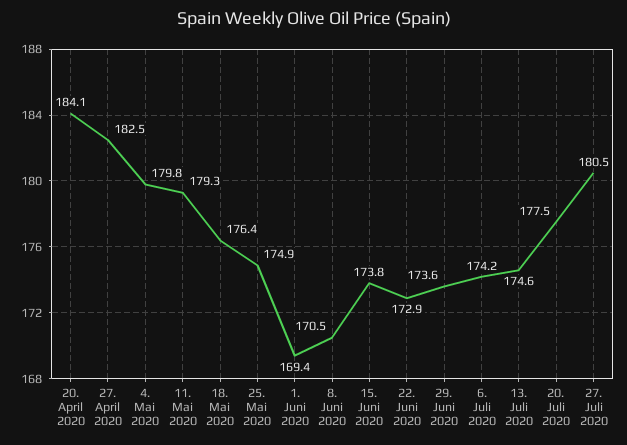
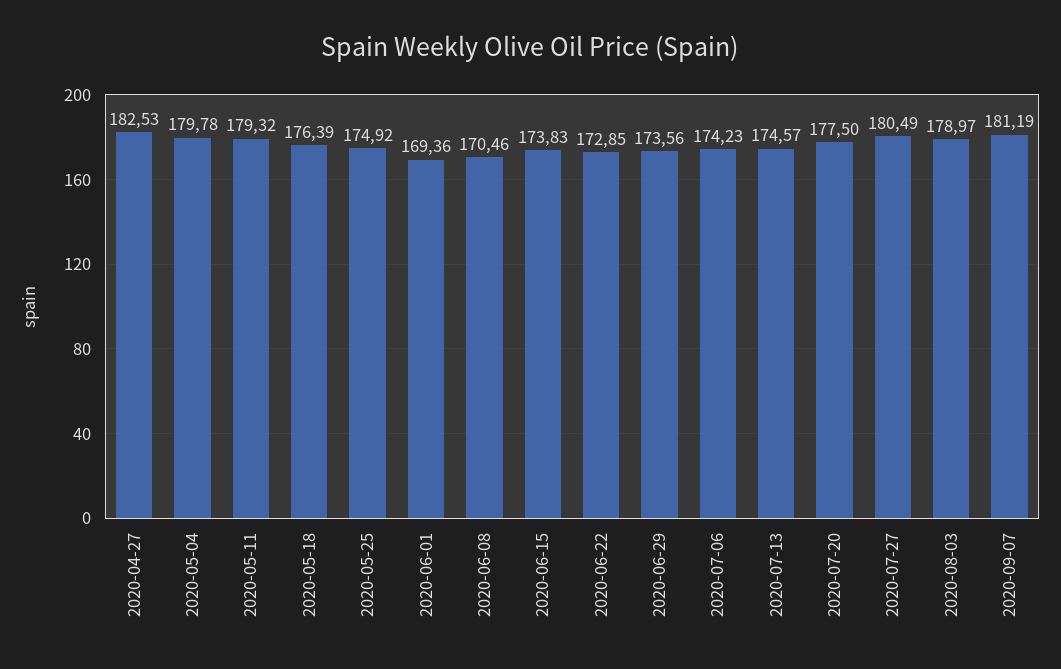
20. April 2020: 184.1 -> none
2020-08-03: none -> 178.97
2020-09-07: none -> 181.19

